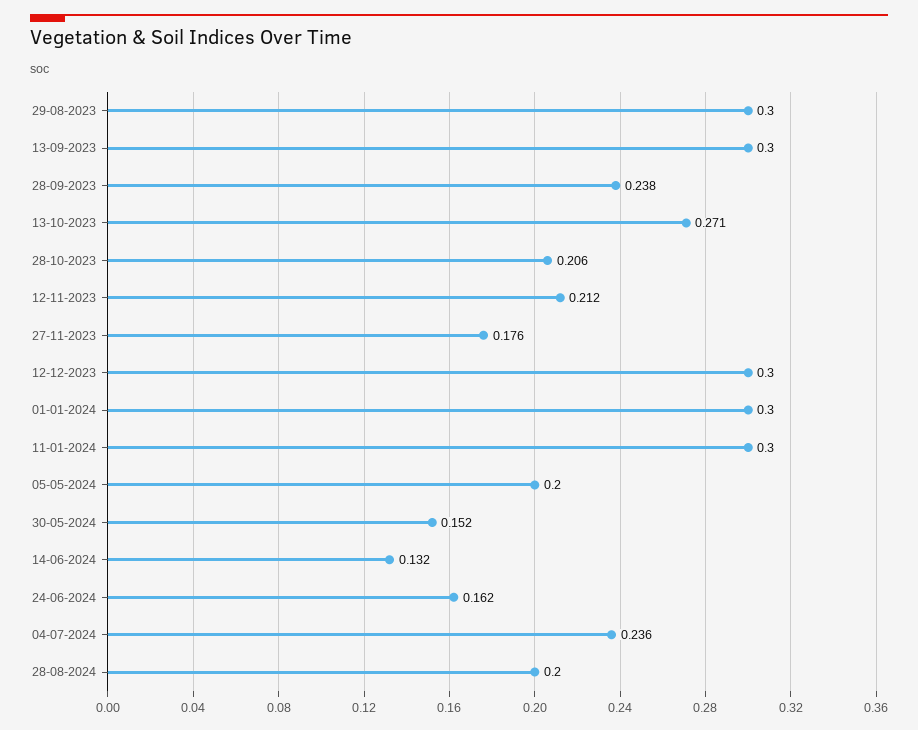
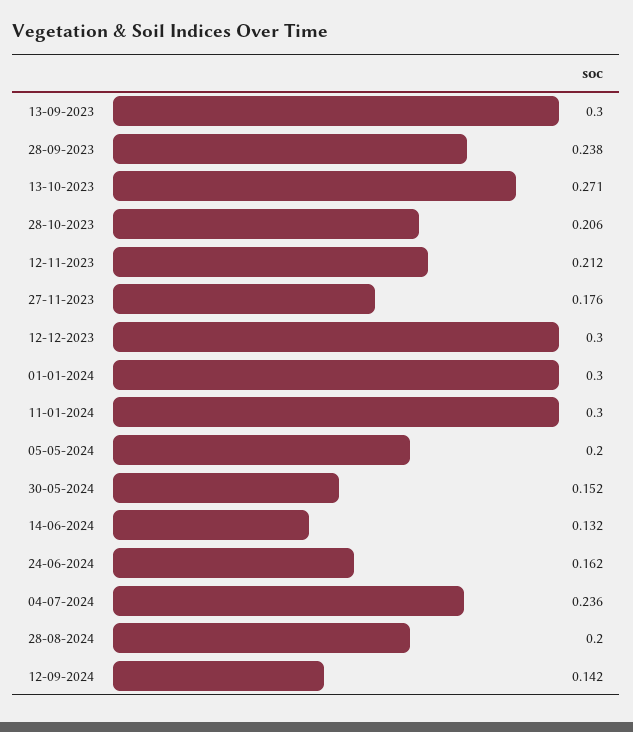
29-08-2023: 0.3 -> none
12-09-2024: none -> 0.142

